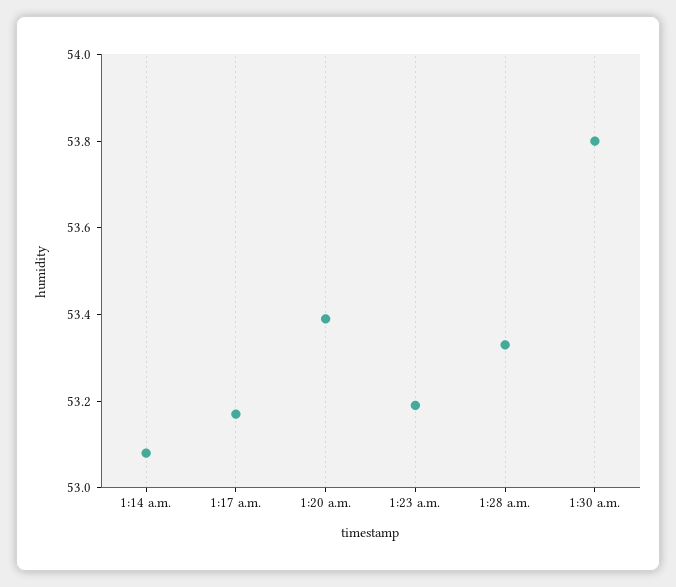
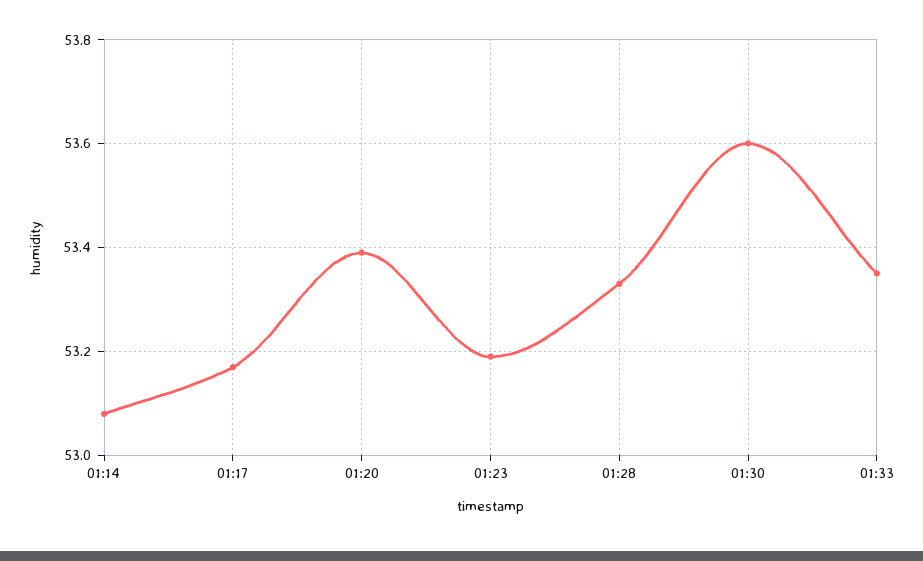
1:30 a.m.: 53.8 -> 53.6
01:33: none -> 53.35

